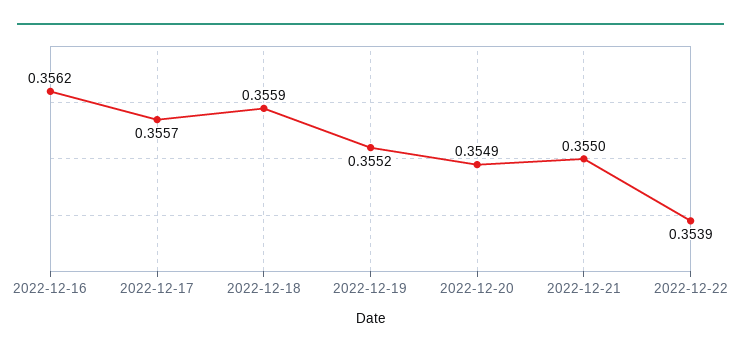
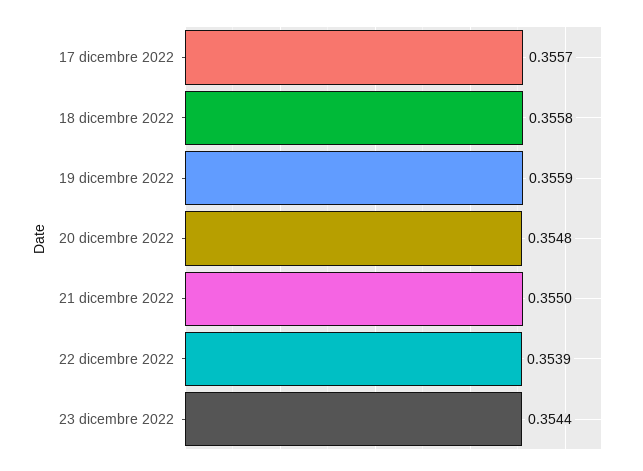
2022-12-16: 0.3562 -> none
2022-12-18: 0.3559 -> 0.3558
2022-12-19: 0.3552 -> 0.3559
2022-12-20: 0.3549 -> 0.3548
23 dicembre 2022: none -> 0.3544

